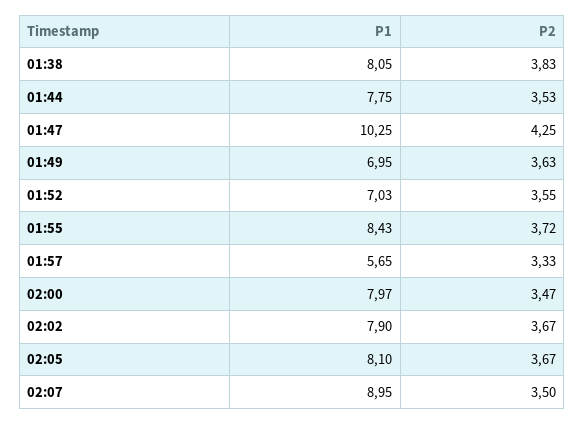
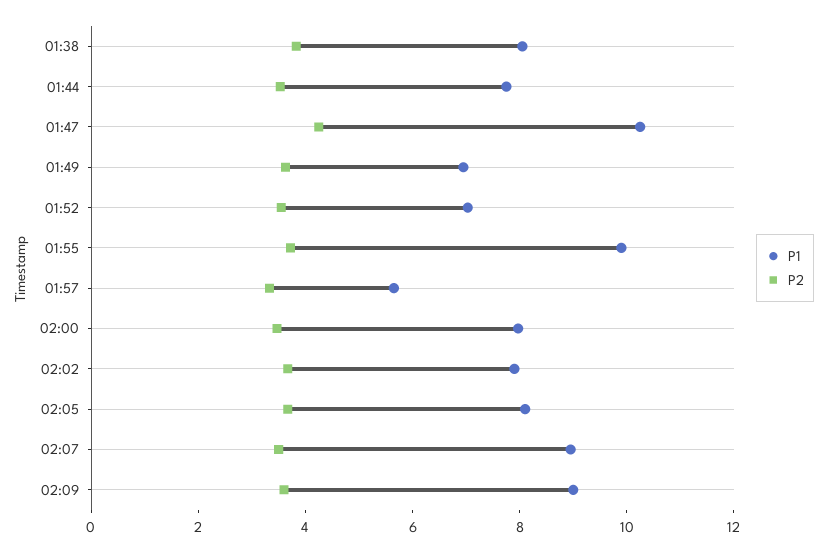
P1, 01:55: 8.43 -> 10
P1, 02:09: none -> 9
P2, 02:09: none -> 3.5

